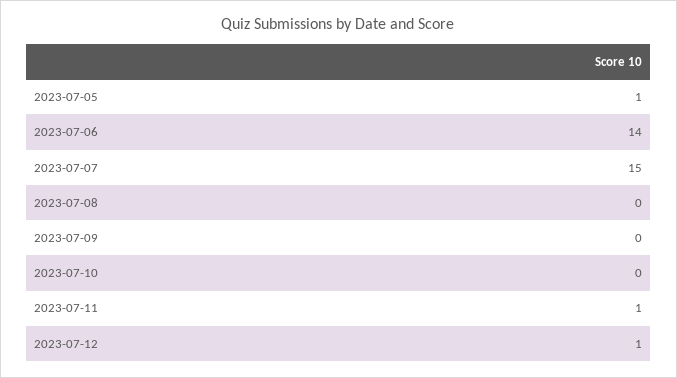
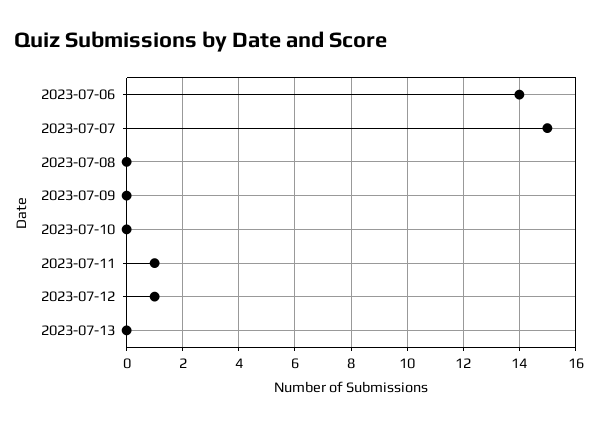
2023-07-05: 1 -> none
2023-07-13: none -> 0

